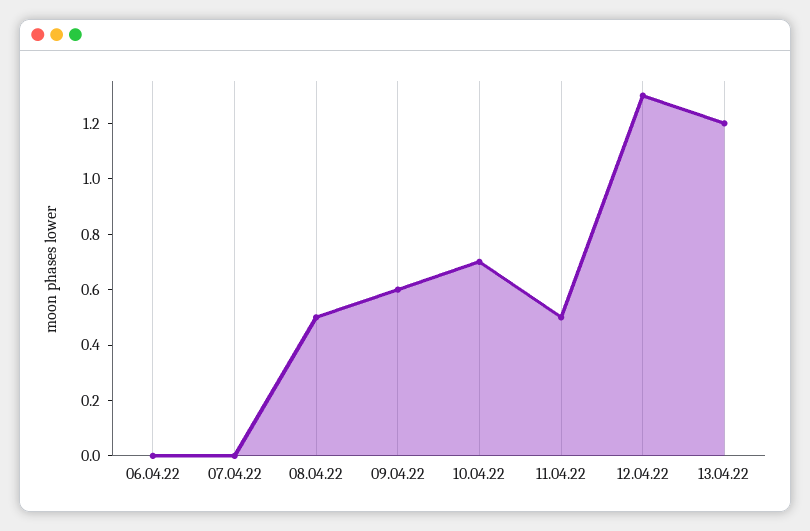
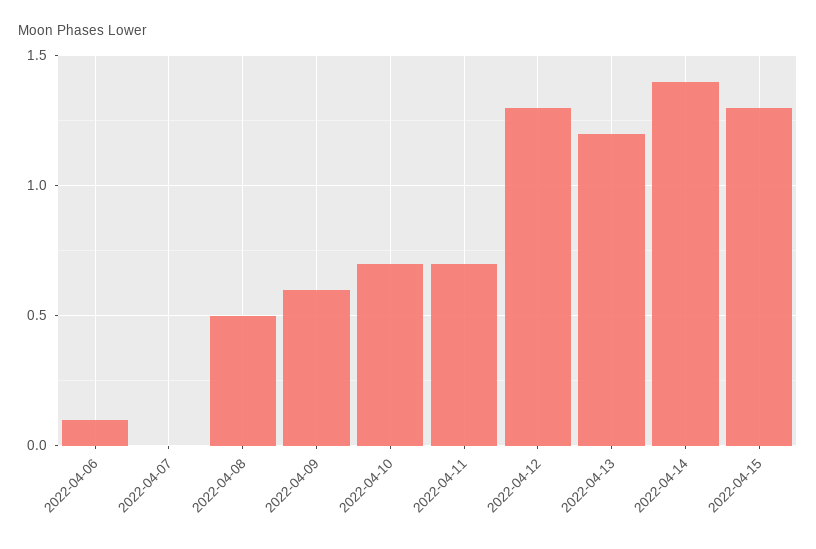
06.04.22: 0 -> 0.1
11.04.22: 0.5 -> 0.7
2022-04-14: none -> 1.4
2022-04-15: none -> 1.3

